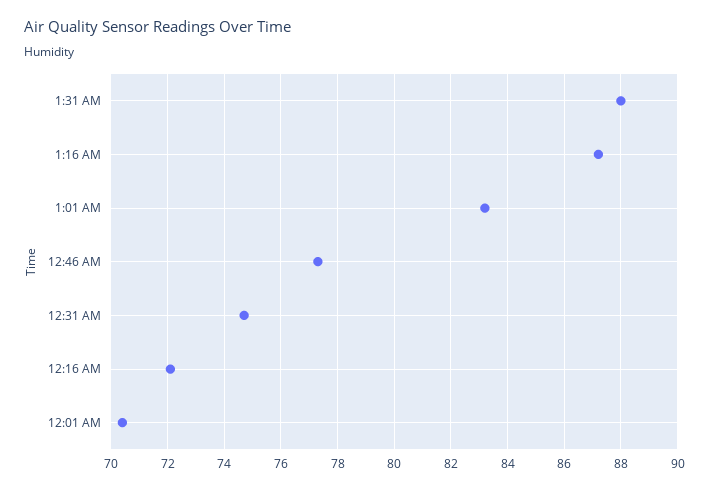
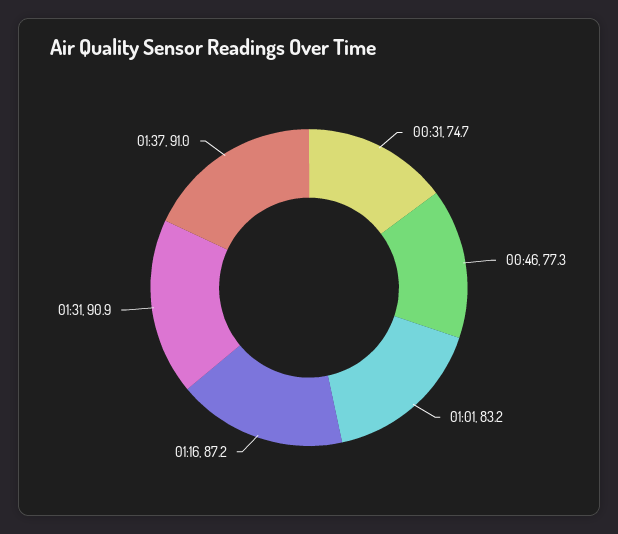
1:31 AM: 88 -> 90.9
12:16 AM: 72 -> none
12:01 AM: 70.5 -> none
01:37: none -> 91

